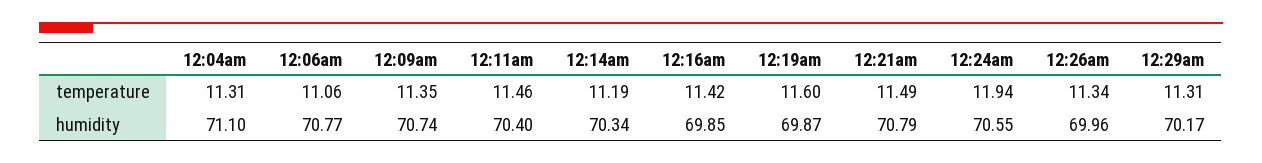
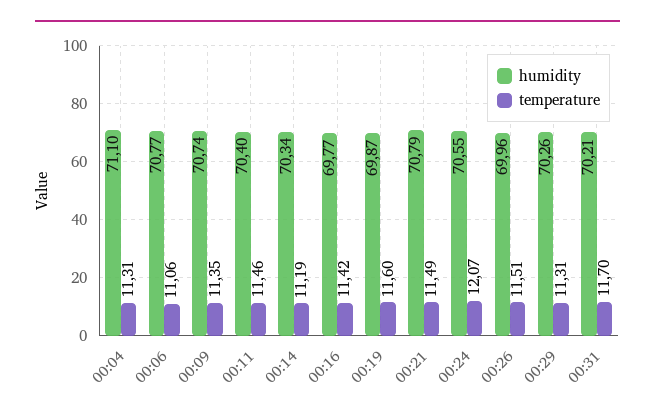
temperature, 12:24am: 11.94 -> 12.07
temperature, 12:26am: 11.34 -> 11.51
humidity, 12:16am: 69.85 -> 69.77
humidity, 12:29am: 70.17 -> 70.26
humidity, 00:31: none -> 70.21
temperature, 00:31: none -> 11.7

